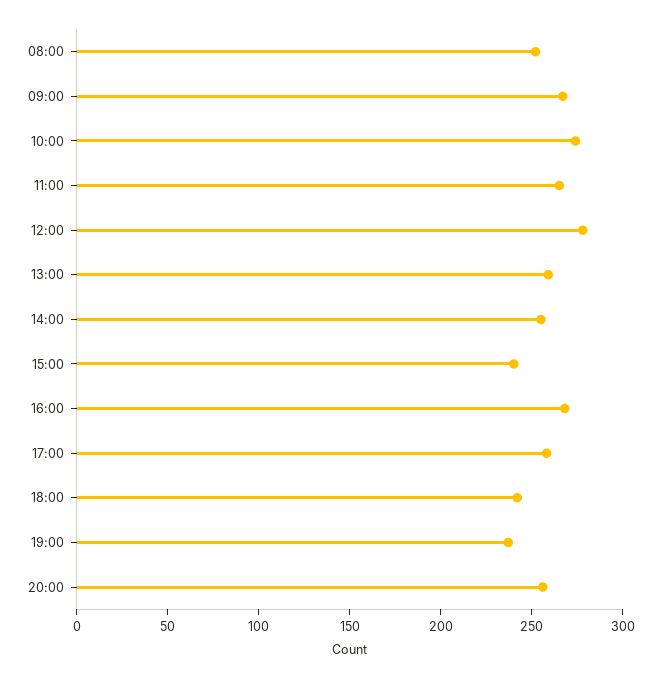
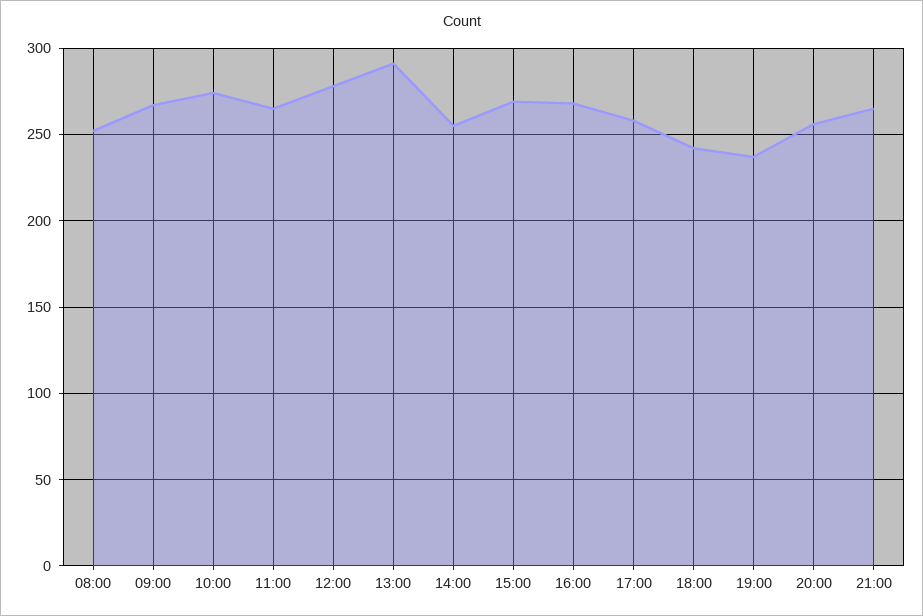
13:00: 260 -> 290
15:00: 240 -> 270
21:00: none -> 265

